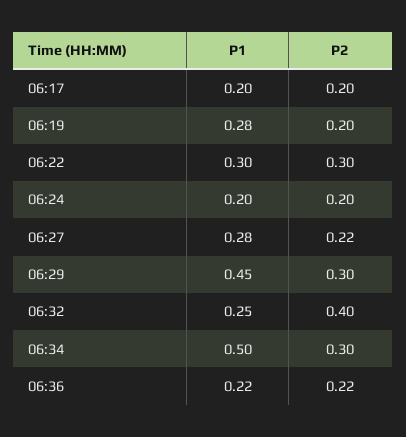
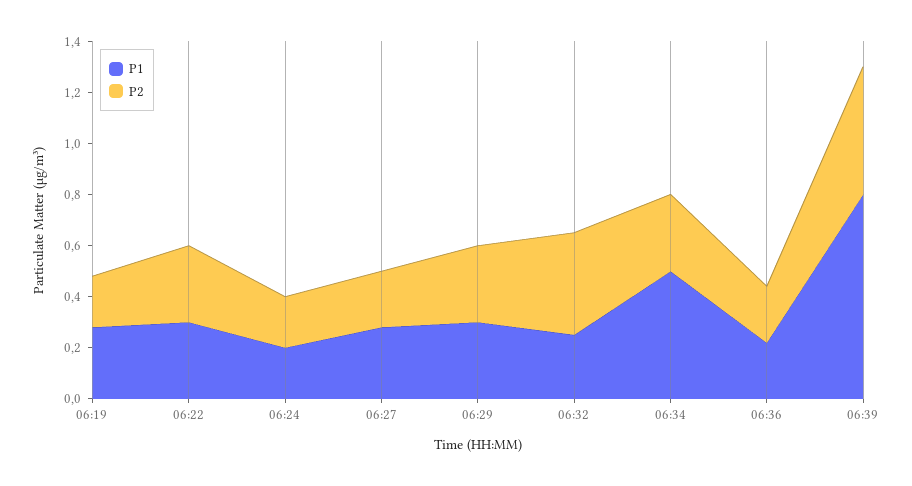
P1, 06:17: 0.2 -> none
P2, 06:17: 0.2 -> none
P1, 06:29: 0.45 -> 0.3
P1, 06:39: none -> 0.8
P2, 06:39: none -> 0.5

